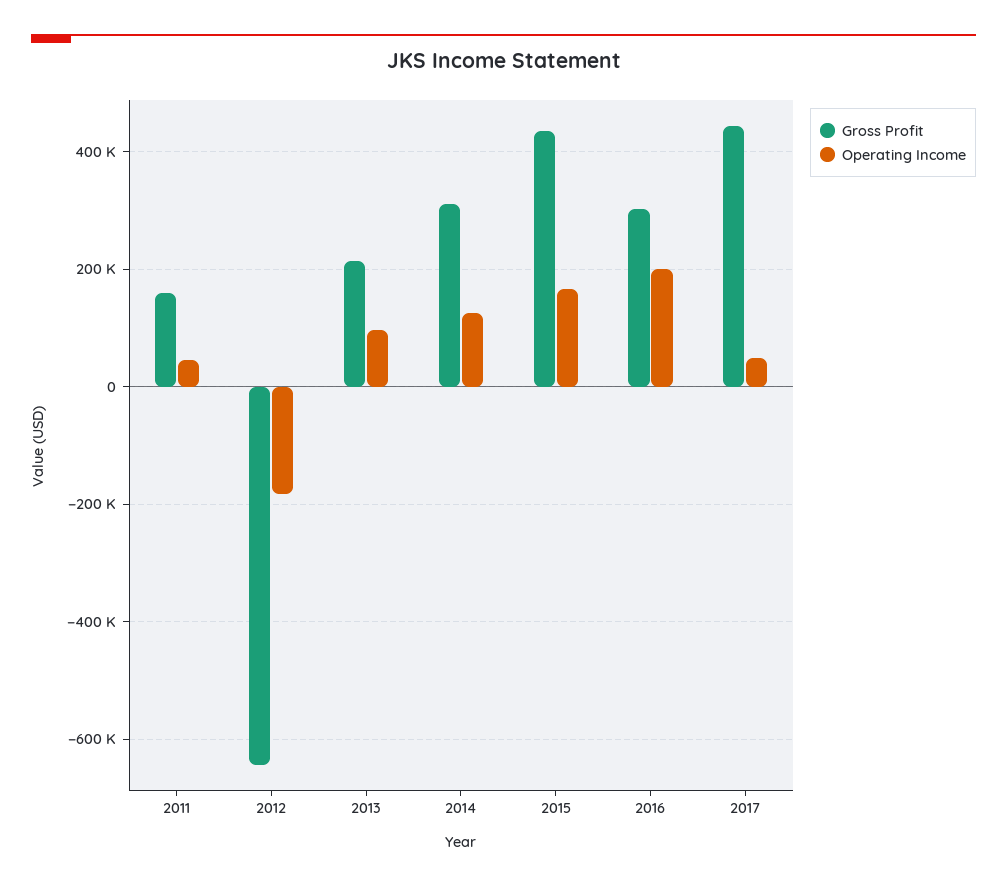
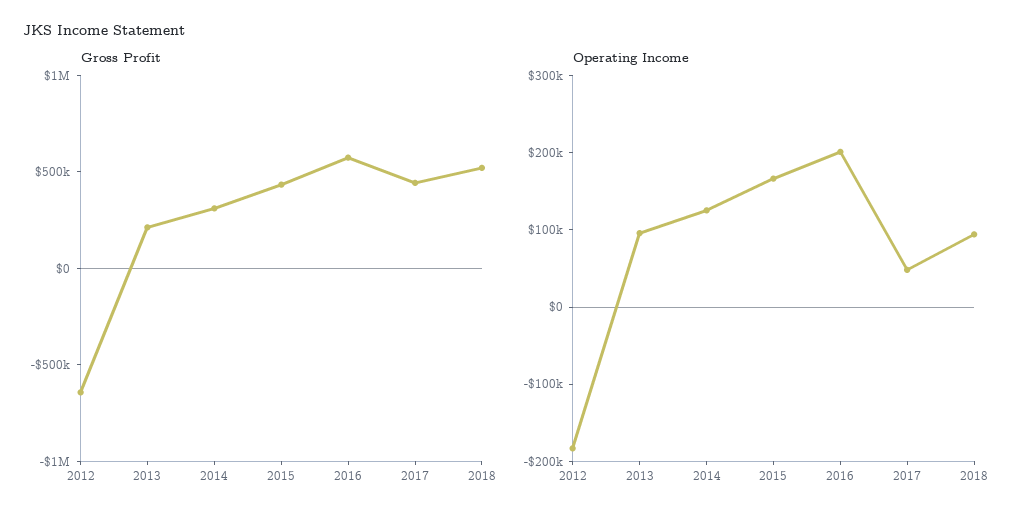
Gross Profit, 2011: 160000 -> none
Operating Income, 2011: 40000 -> none
Gross Profit, 2016: 300000 -> 600000
Gross Profit, 2018: none -> 500000
Operating Income, 2018: none -> 100000

